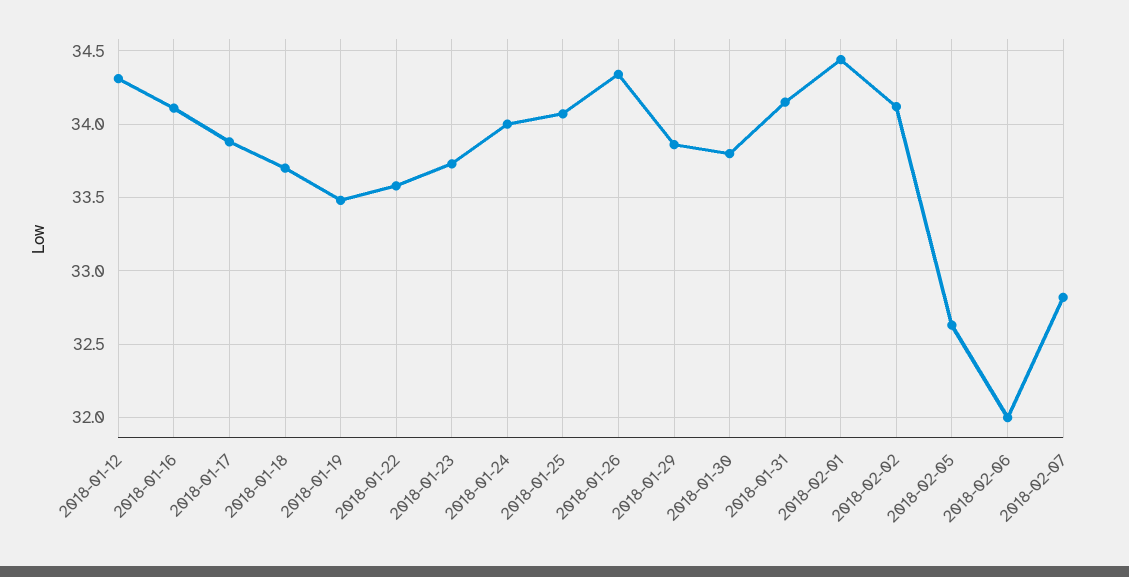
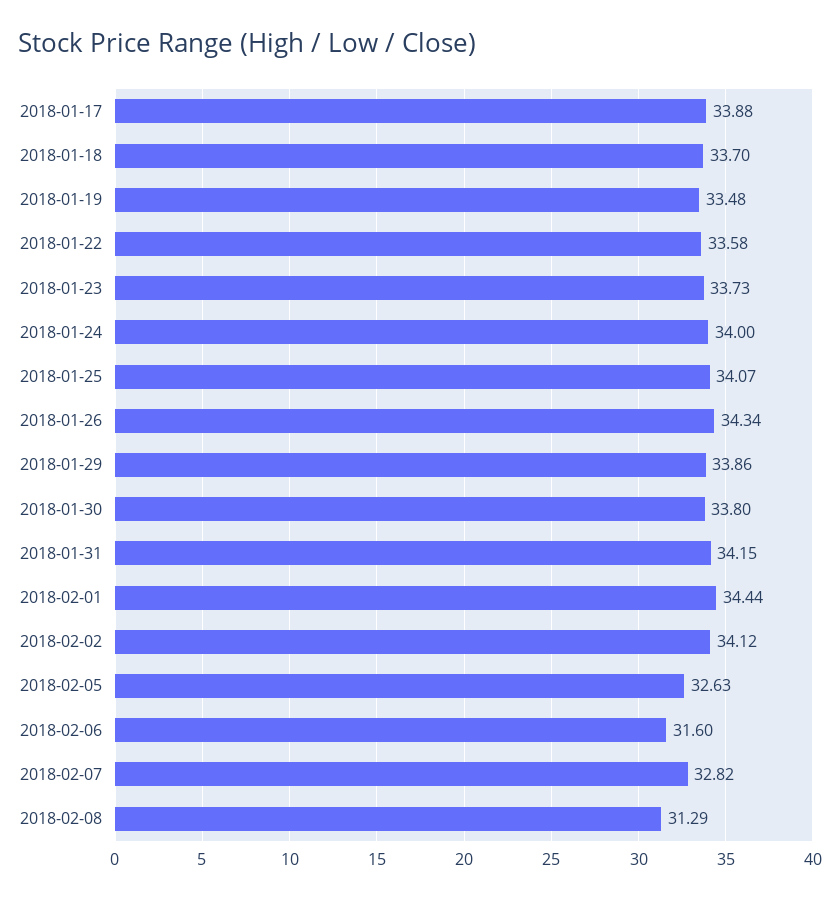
2018-01-12: 34.3 -> none
2018-01-16: 34.1 -> none
2018-02-06: 32 -> 31.6
2018-02-08: none -> 31.29

